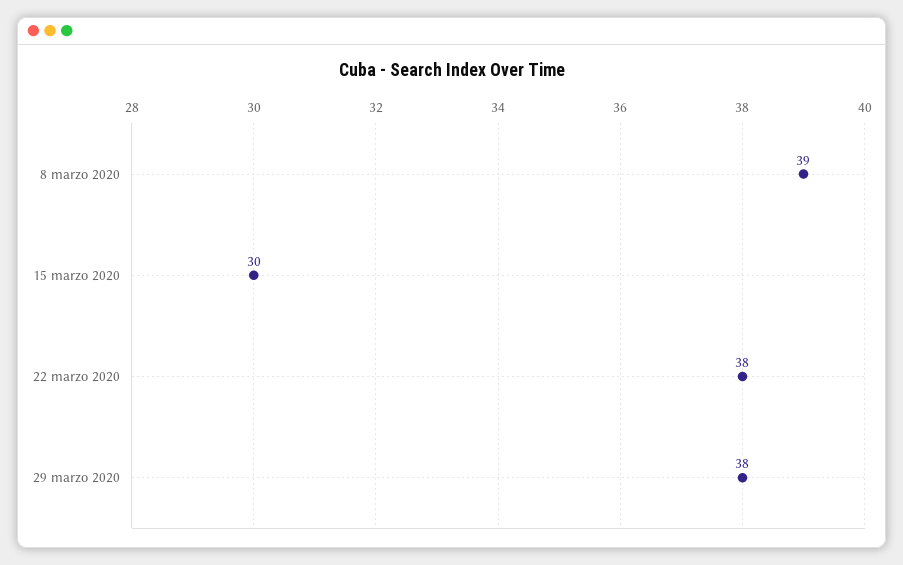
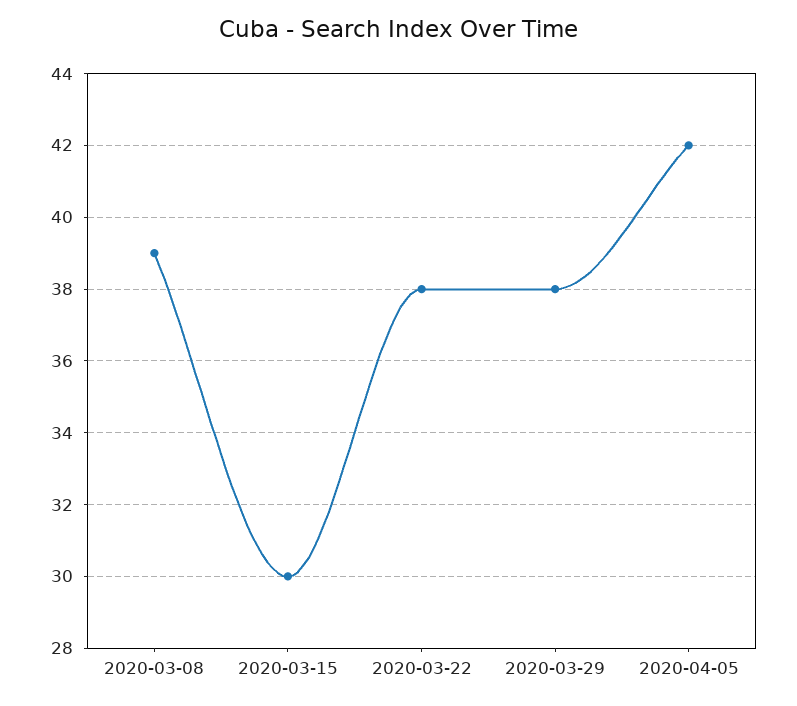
2020-04-05: none -> 42

